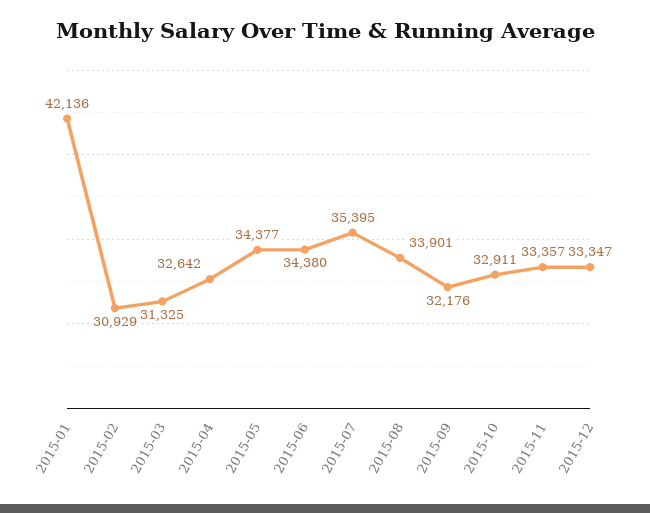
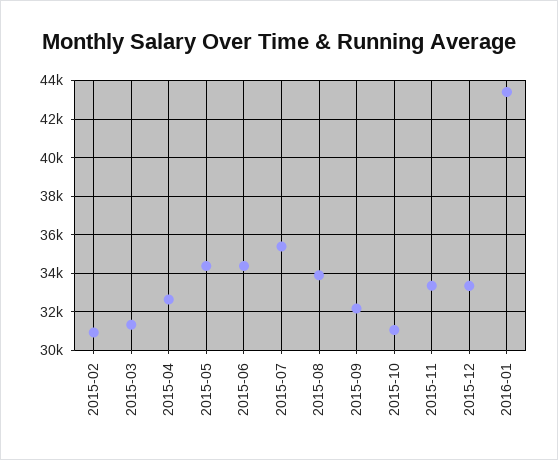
2015-01: 42136 -> none
2015-10: 32911 -> 31000
2016-01: none -> 43500

